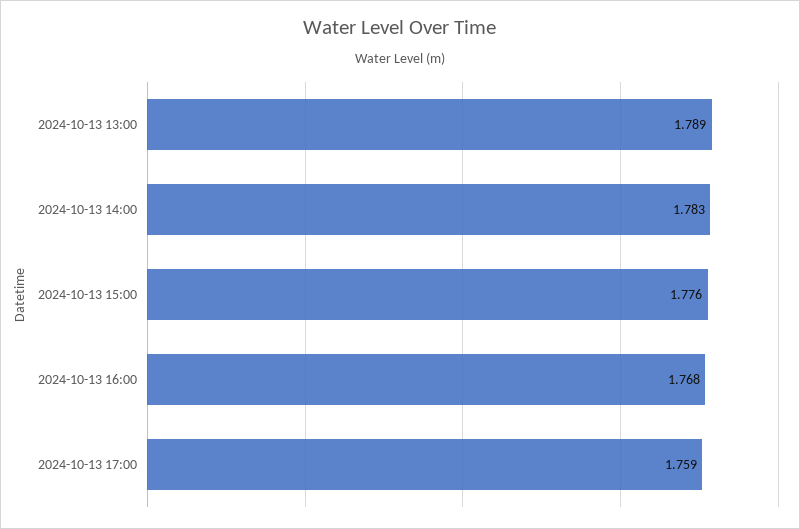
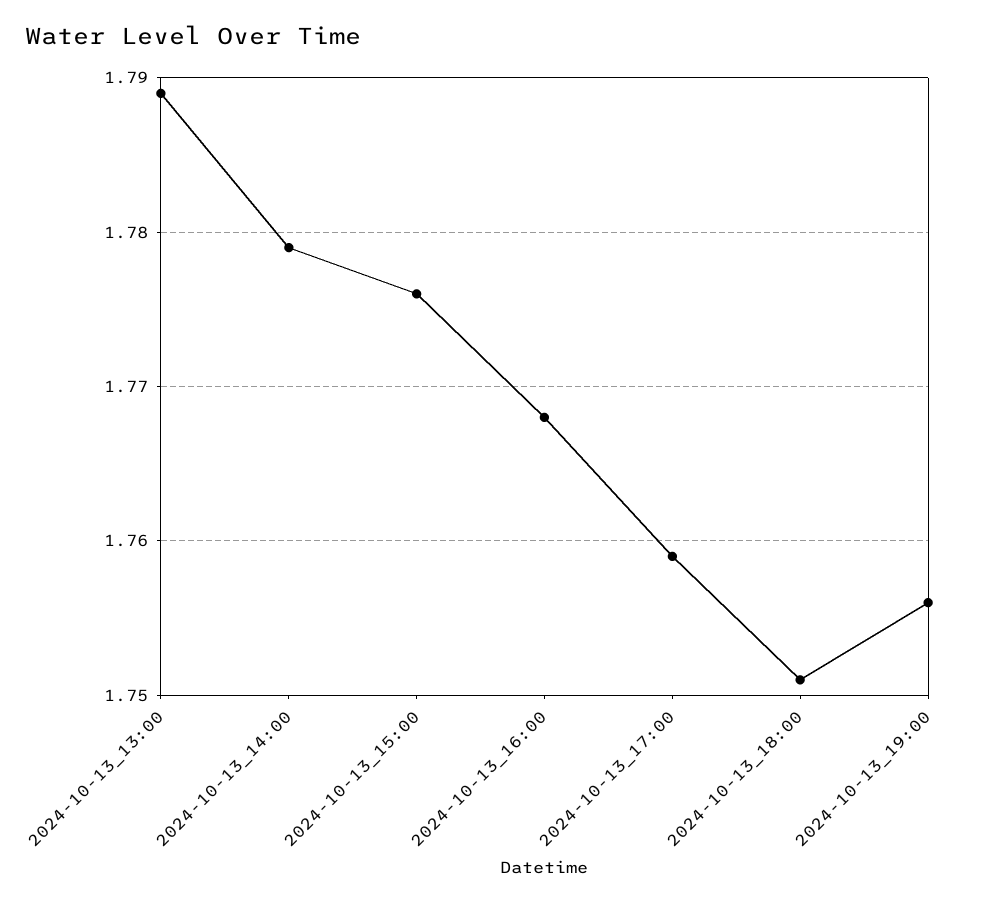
2024-10-13 14:00: 1.783 -> 1.779
2024-10-13_18:00: none -> 1.751
2024-10-13_19:00: none -> 1.756

